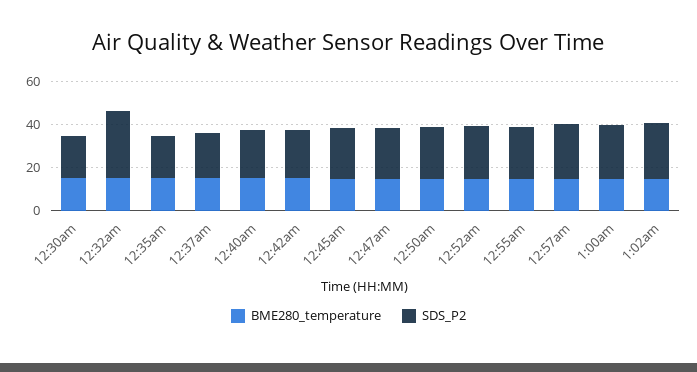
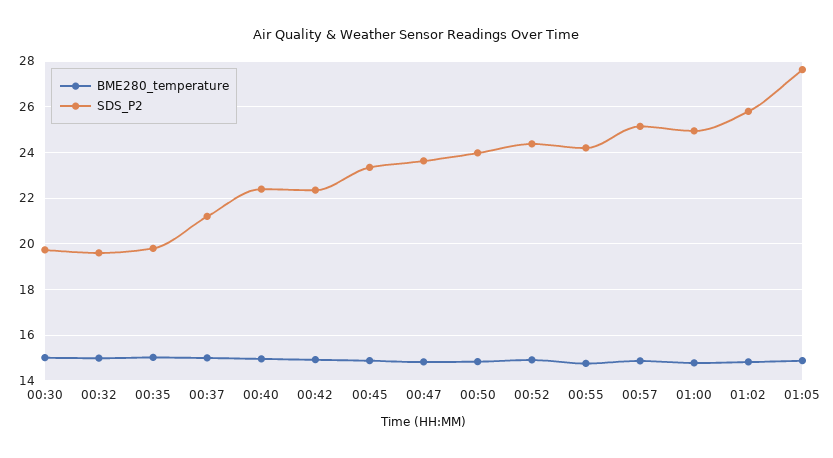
SDS_P2, 12:32am: 30 -> 19.5
BME280_temperature, 01:05: none -> 15
SDS_P2, 01:05: none -> 27.5

